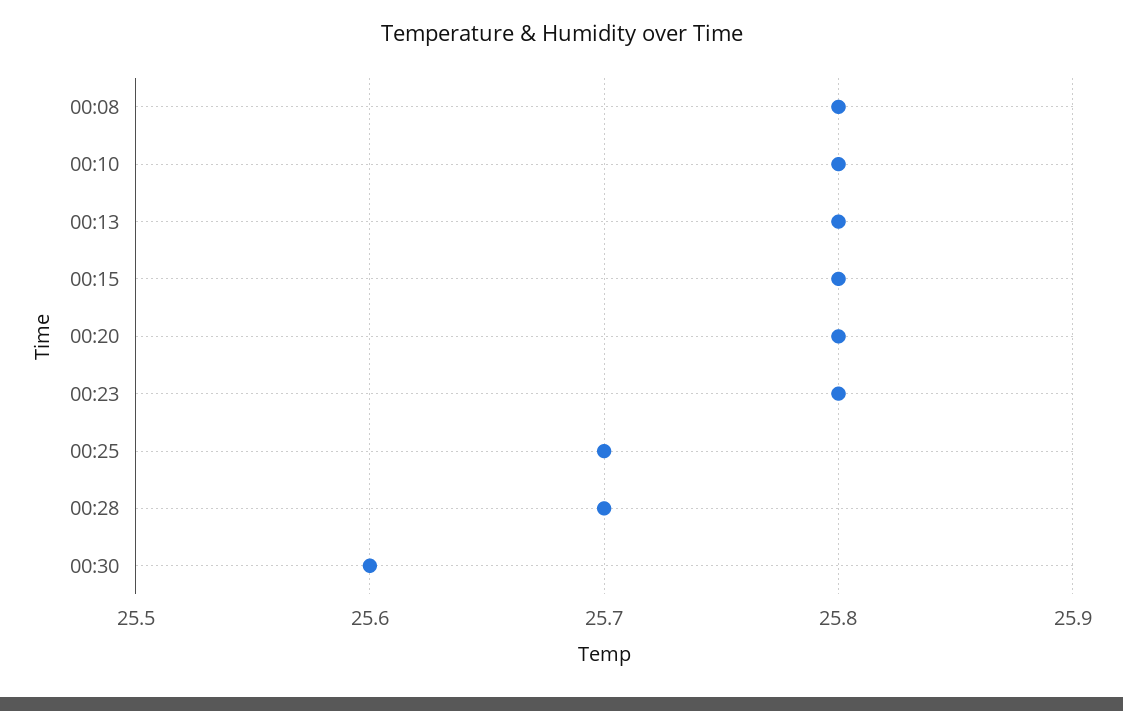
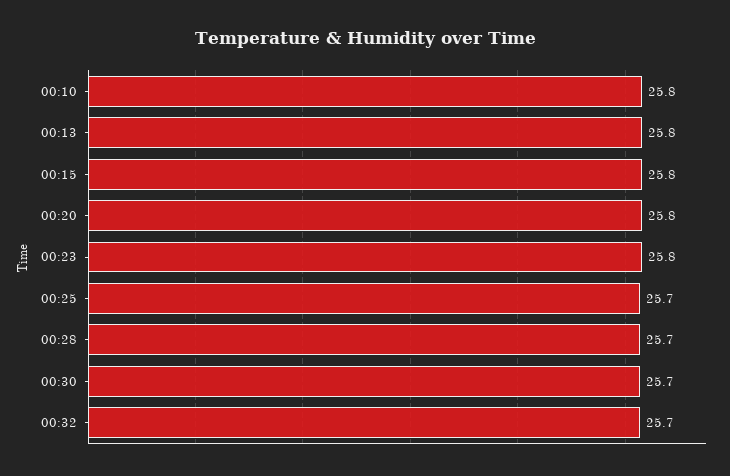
00:08: 25.8 -> none
00:30: 25.6 -> 25.7
00:32: none -> 25.7

